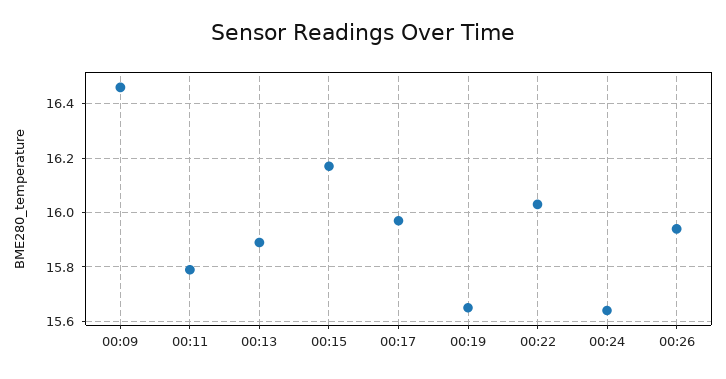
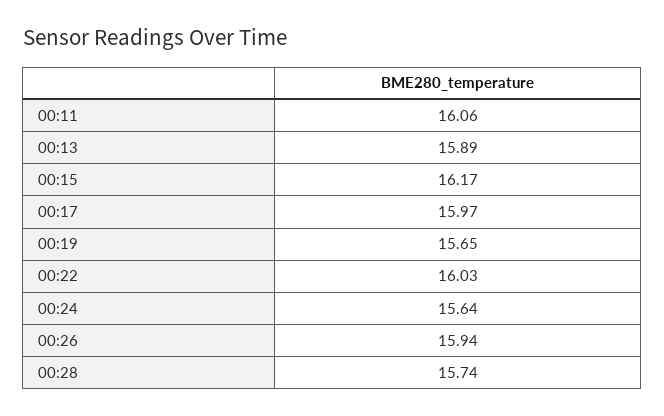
00:09: 16.45 -> none
00:11: 15.8 -> 16.06
00:28: none -> 15.74

